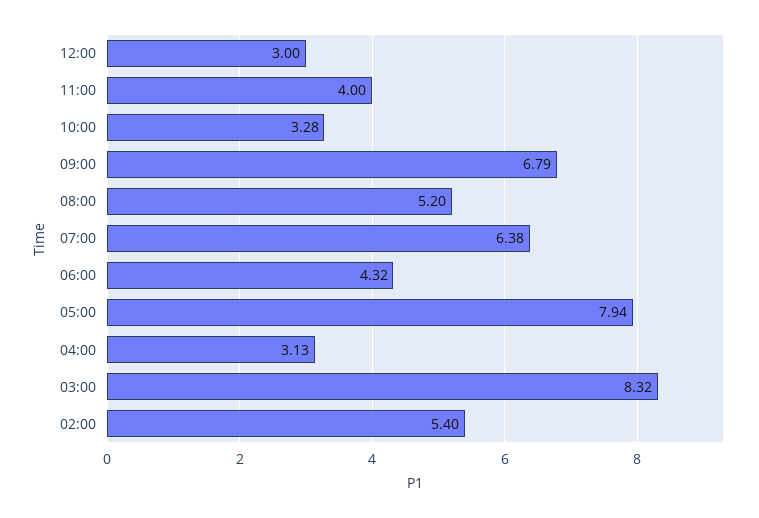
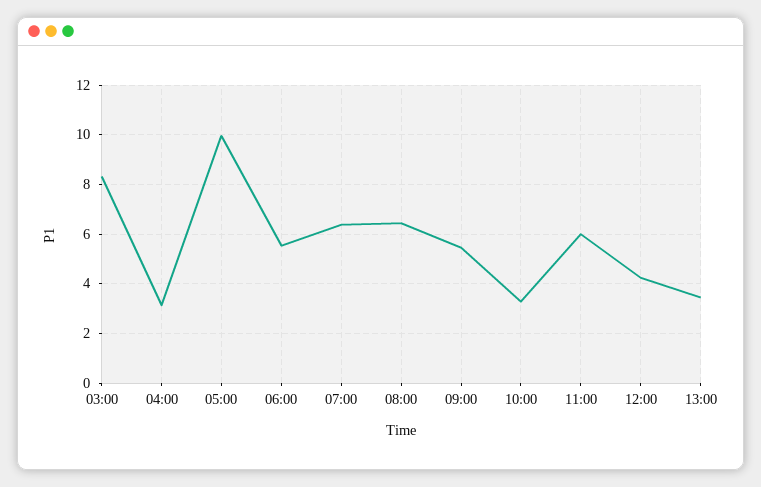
12:00: 3 -> 4.25
11:00: 4 -> 6
09:00: 6.79 -> 5.5
08:00: 5.2 -> 6.5
06:00: 4.32 -> 5.5
05:00: 7.94 -> 10
02:00: 5.4 -> none
13:00: none -> 3.5

